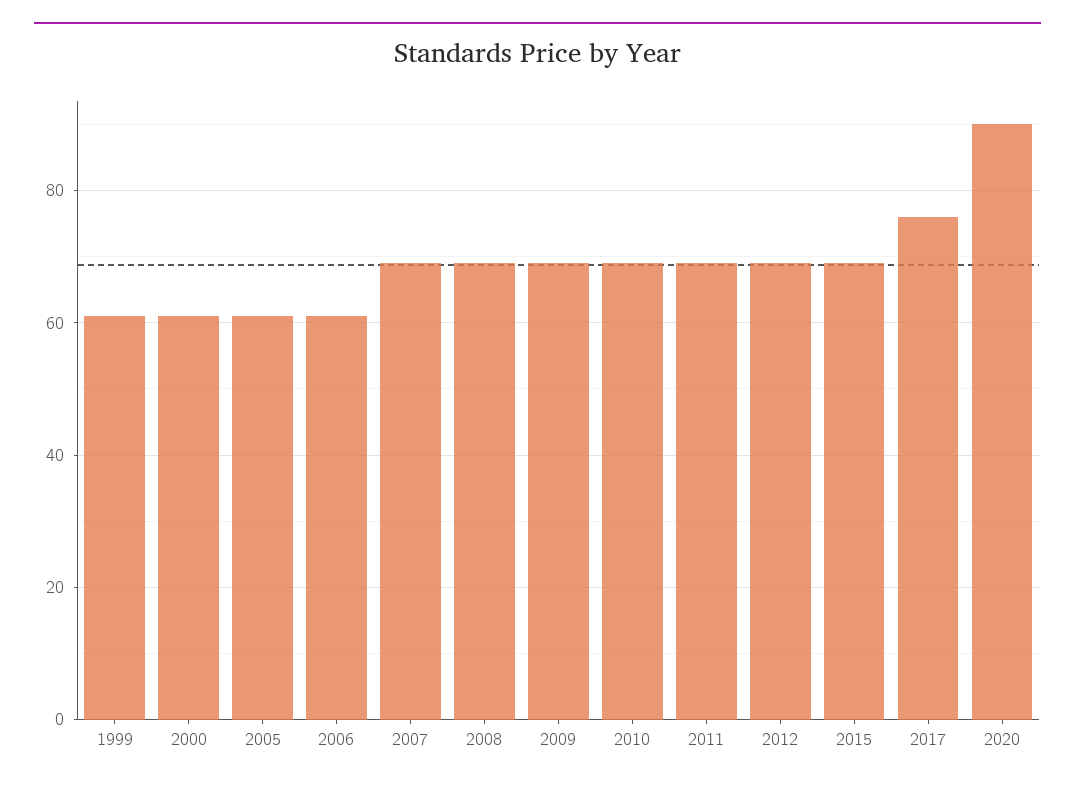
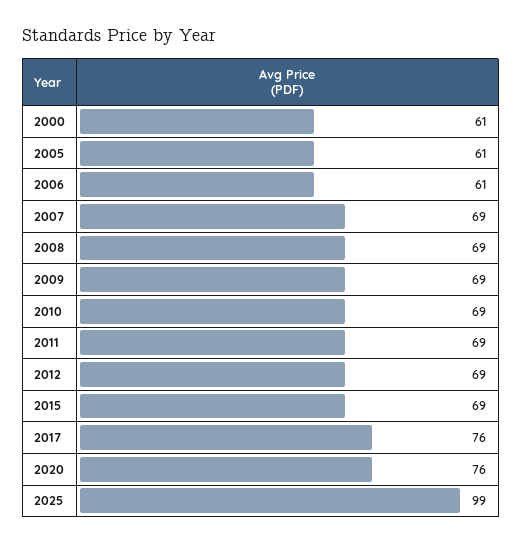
1999: 60 -> none
2020: 90 -> 76
2025: none -> 99

